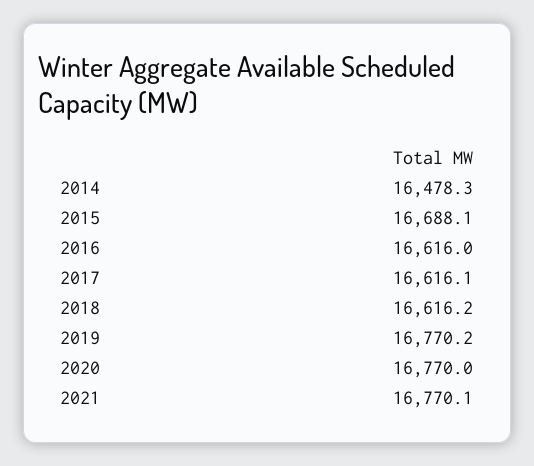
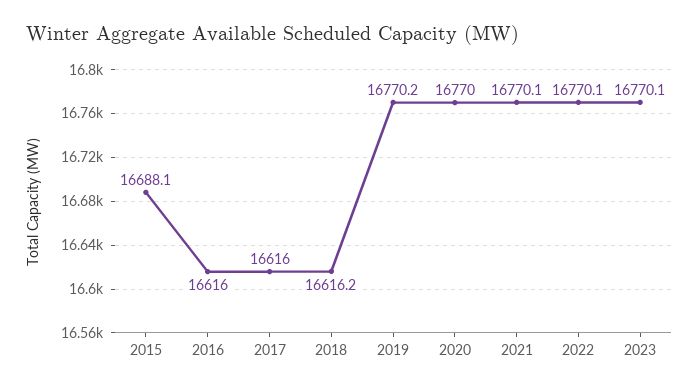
2014: 16478.3 -> none
2017: 16616.1 -> 16616
2022: none -> 16770.1
2023: none -> 16770.1

